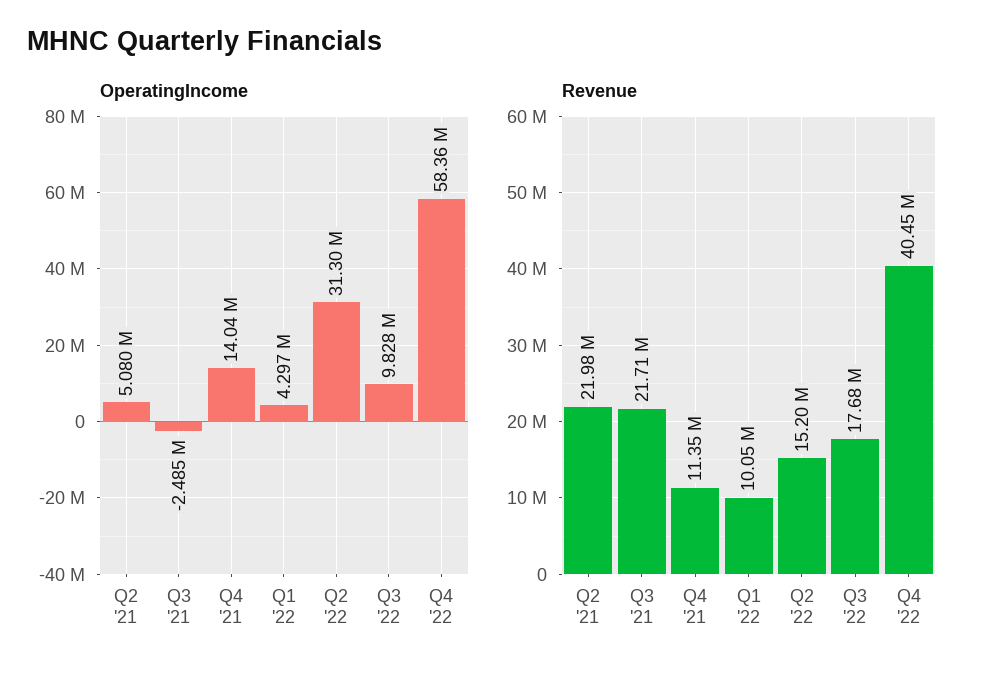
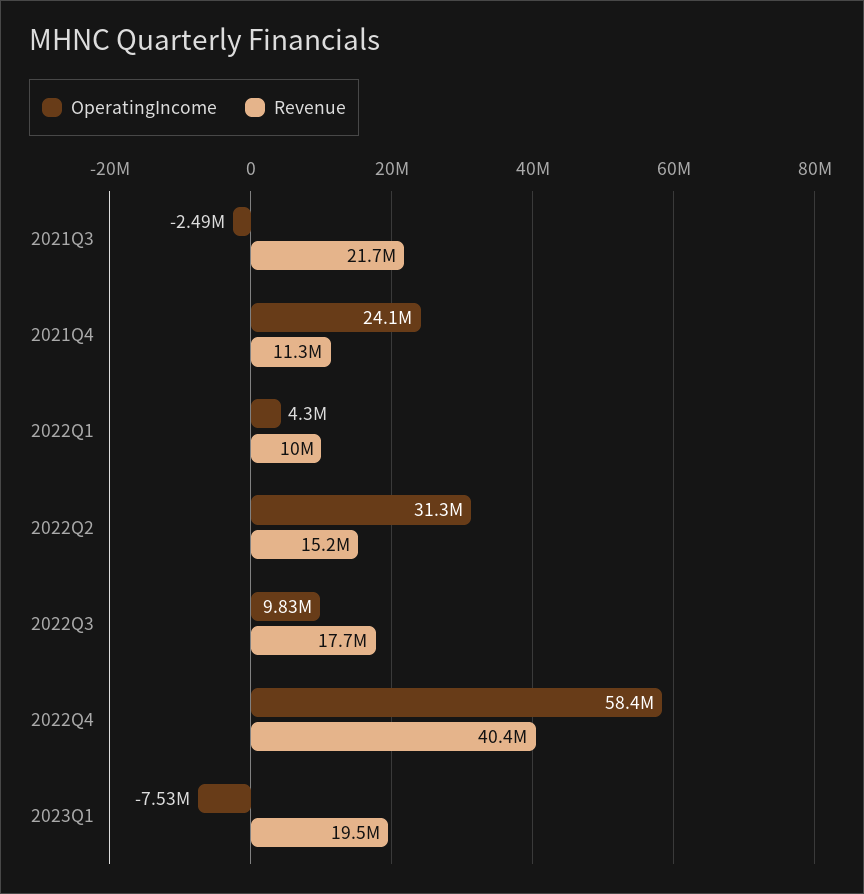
OperatingIncome, Q2 '21: 5080000 -> none
OperatingIncome, Q4 '21: 14040000 -> 24100000
Revenue, Q2 '21: 21980000 -> none
OperatingIncome, 2023Q1: none -> -7530000
Revenue, 2023Q1: none -> 19500000

